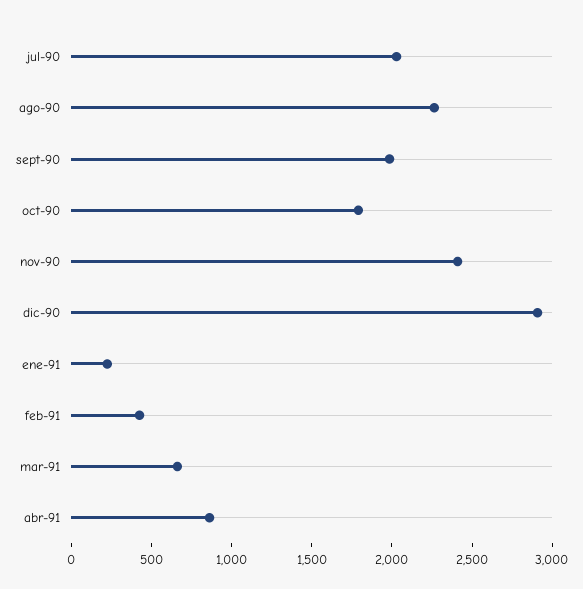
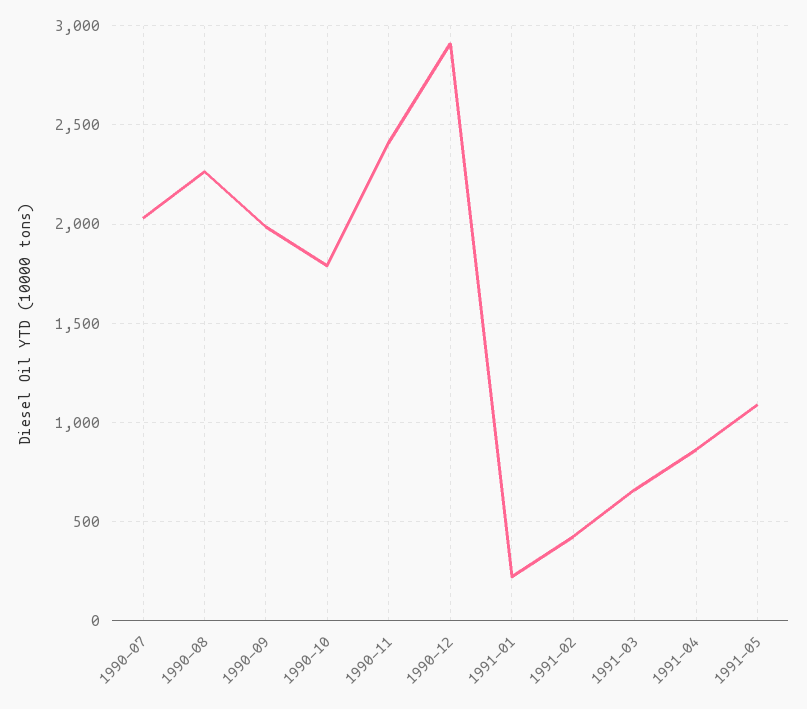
1991-05: none -> 1100

